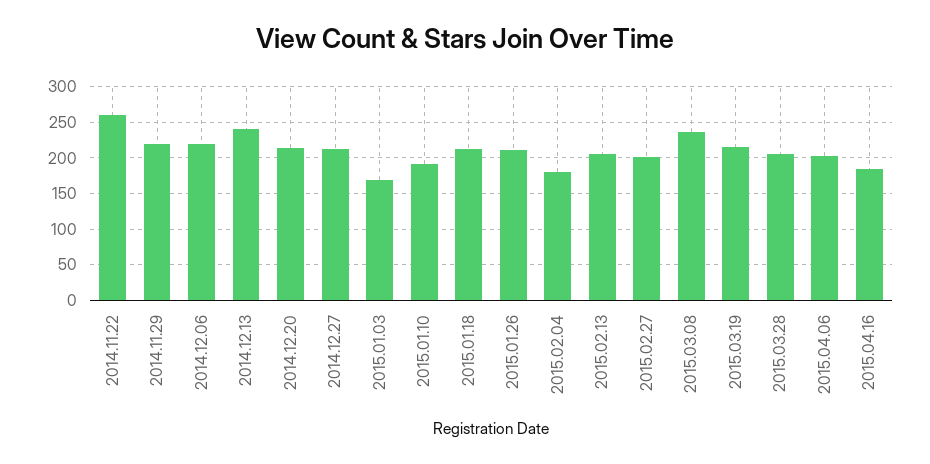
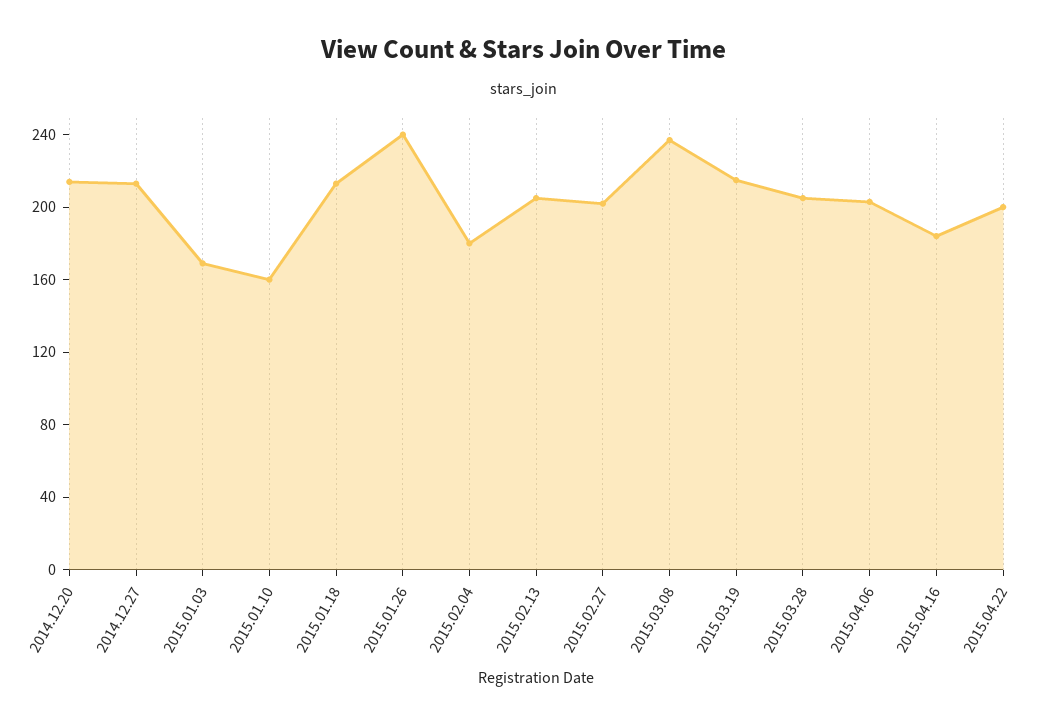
2014.11.22: 260 -> none
2014.11.29: 220 -> none
2014.12.06: 220 -> none
2014.12.13: 240 -> none
2015.01.10: 190 -> 160
2015.01.26: 210 -> 240
2015.04.22: none -> 200

